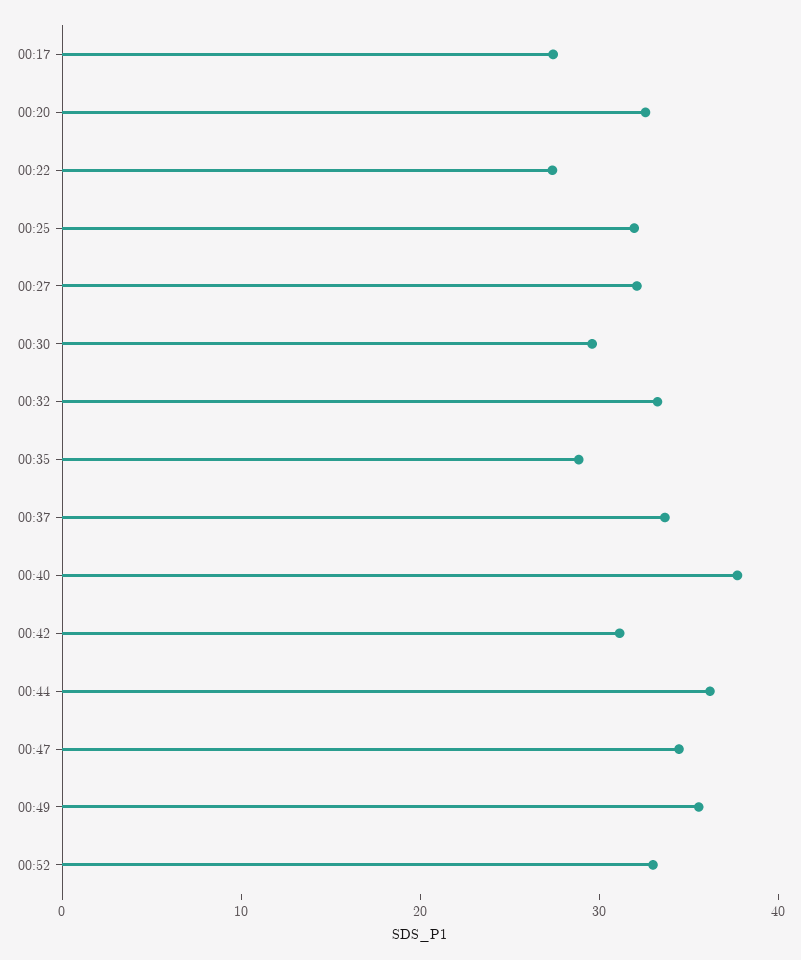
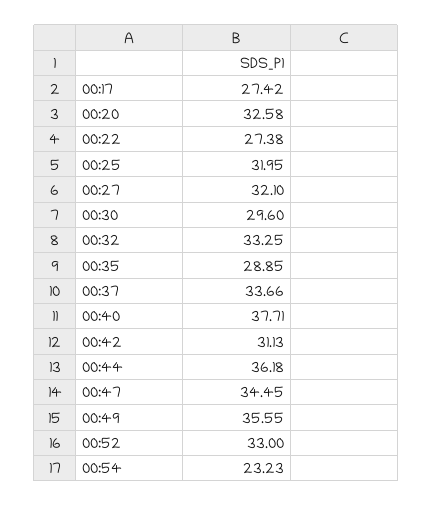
00:54: none -> 23.23

